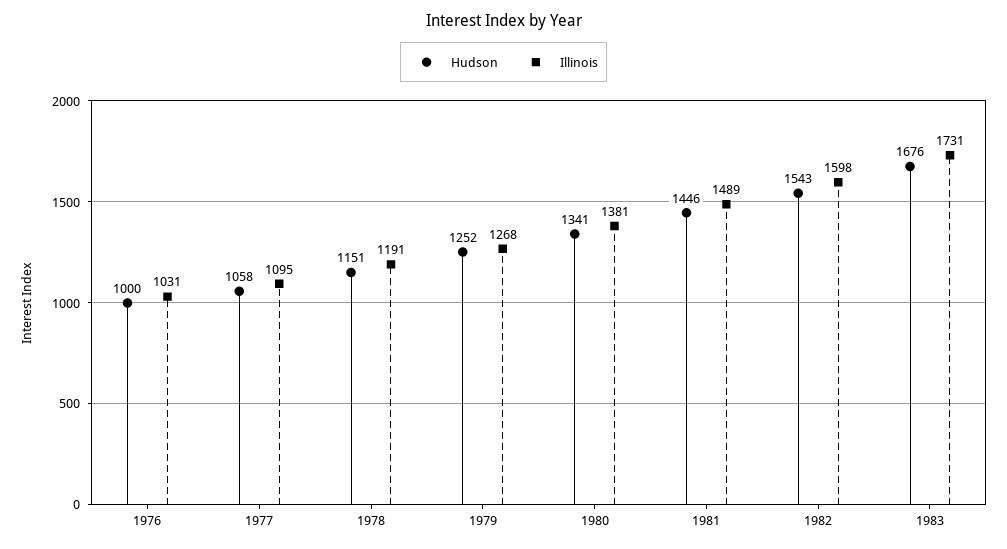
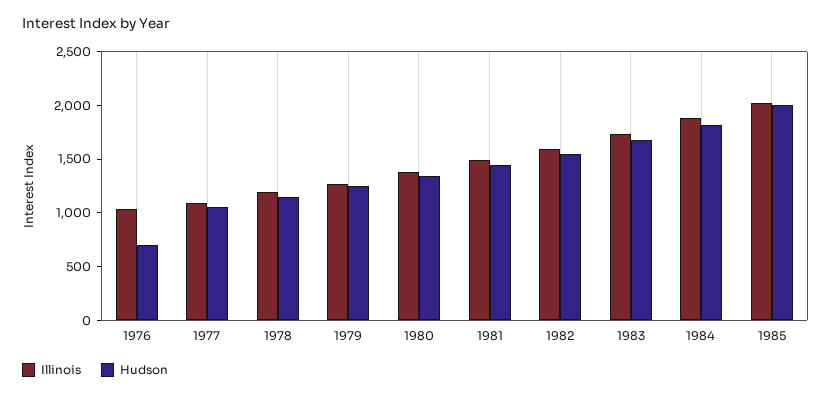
Hudson, 1976: 1000 -> 700
Illinois, 1984: none -> 1900
Hudson, 1984: none -> 1800
Illinois, 1985: none -> 2000
Hudson, 1985: none -> 2000

